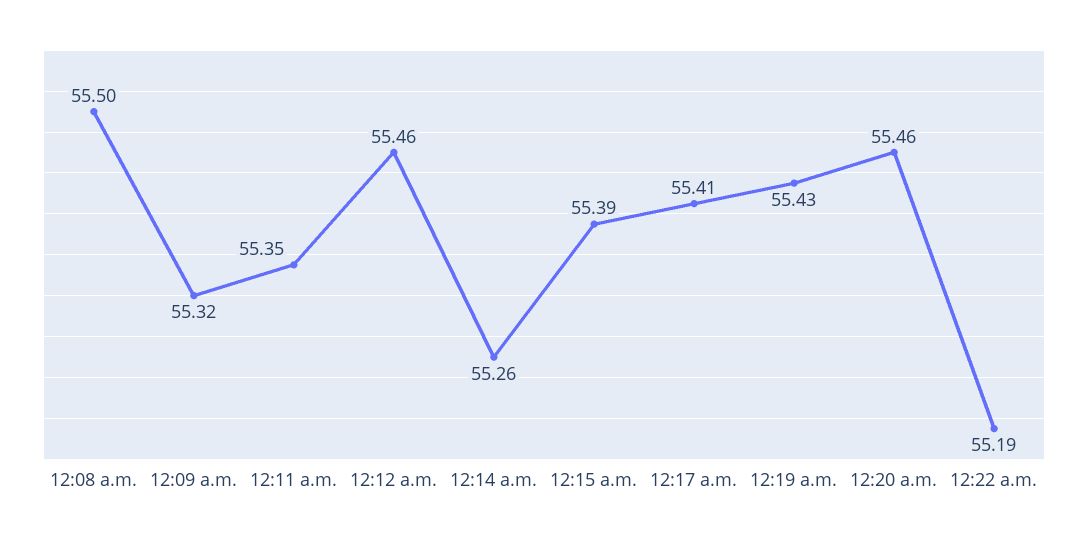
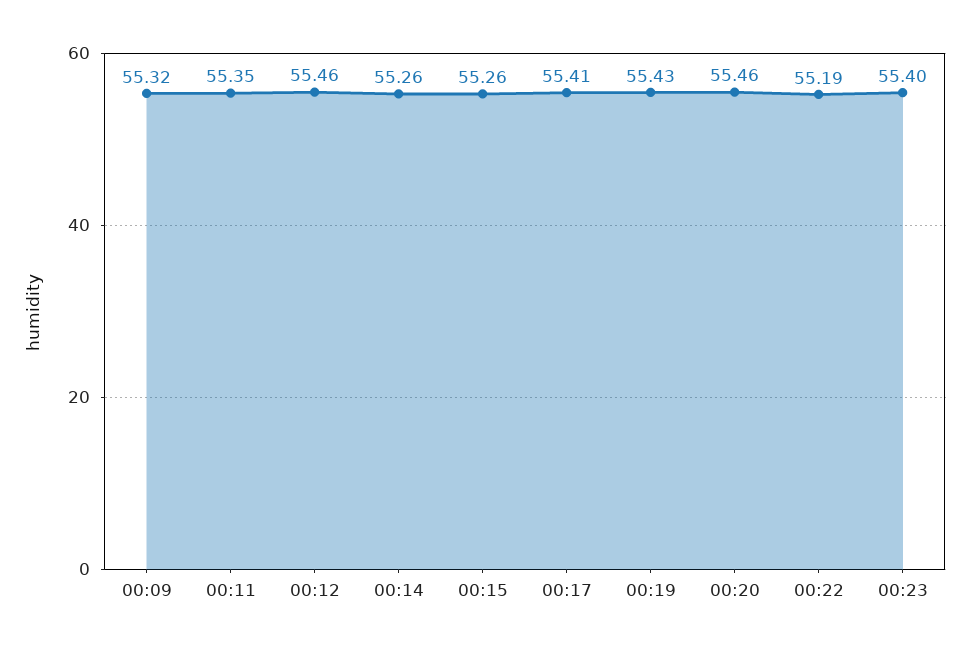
12:08 a.m.: 55.5 -> none
12:15 a.m.: 55.39 -> 55.26
00:23: none -> 55.4

